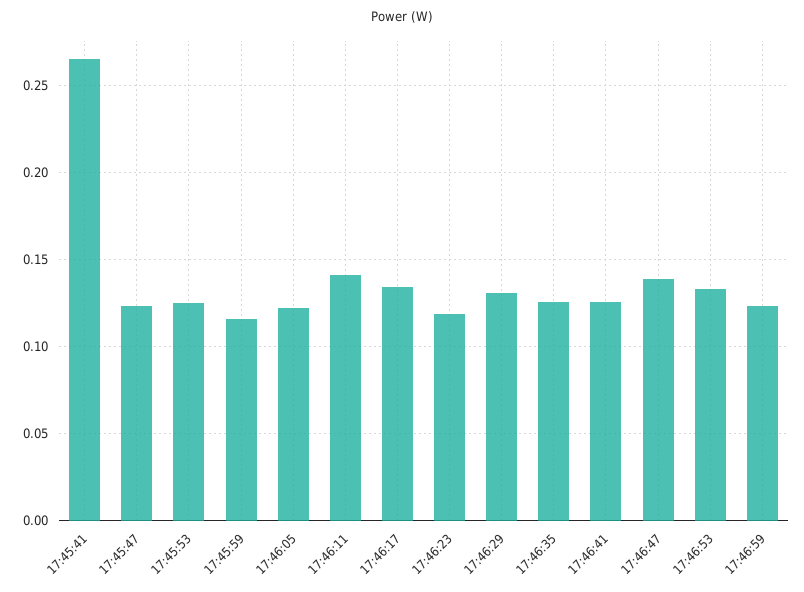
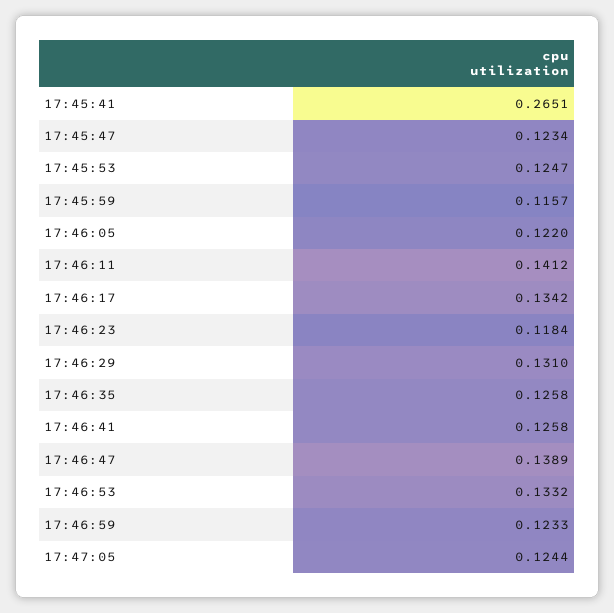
17:47:05: none -> 0.1244

